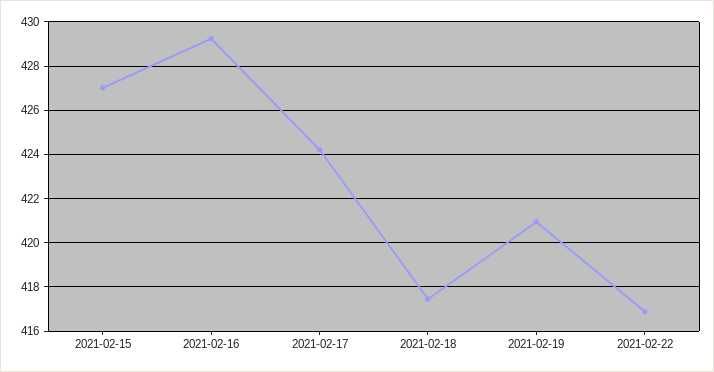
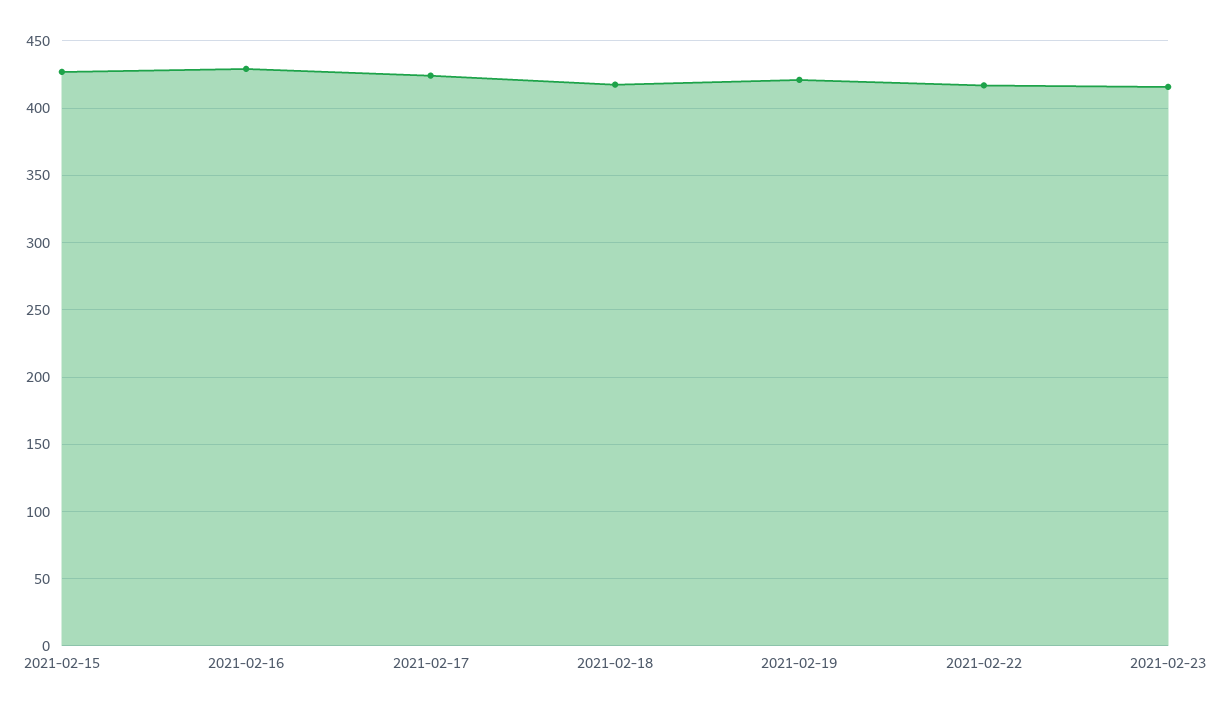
2021-02-23: none -> 415

